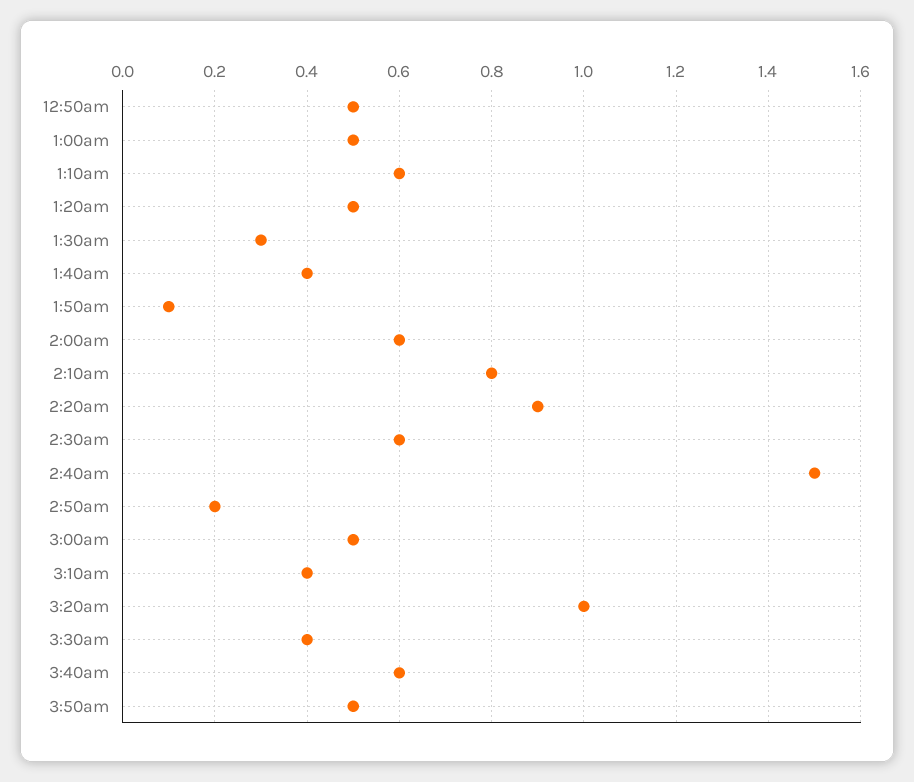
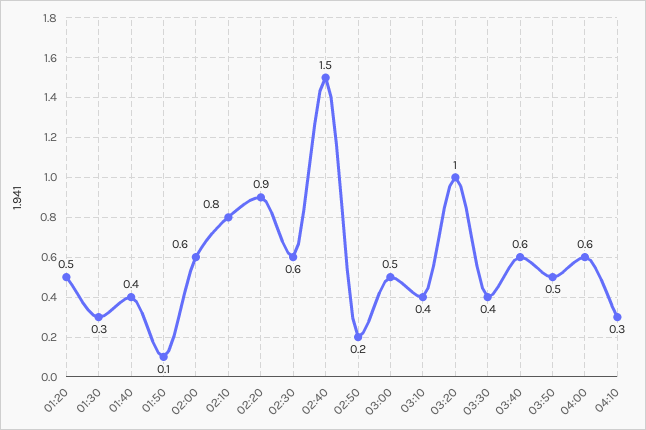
12:50am: 0.5 -> none
1:00am: 0.5 -> none
1:10am: 0.6 -> none
04:00: none -> 0.6
04:10: none -> 0.3

